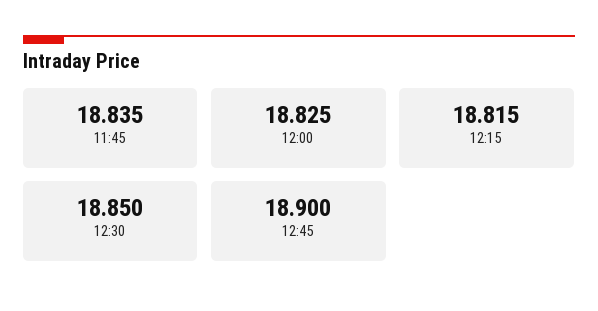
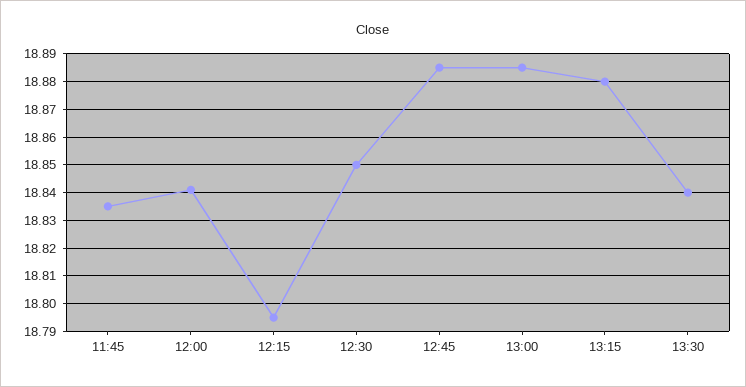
12:00: 18.825 -> 18.84
12:15: 18.815 -> 18.795
12:45: 18.9 -> 18.885
13:00: none -> 18.885
13:15: none -> 18.88
13:30: none -> 18.84

